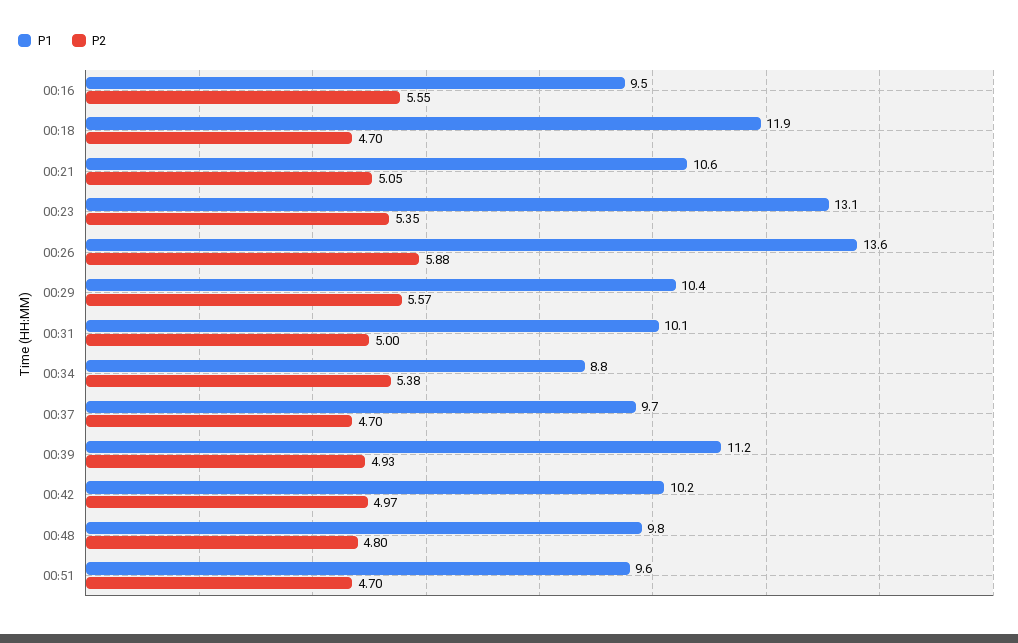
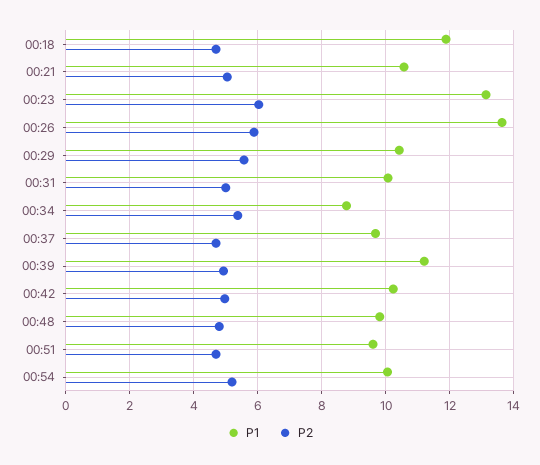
P1, 00:16: 9.5 -> none
P2, 00:16: 5.55 -> none
P2, 00:23: 5.35 -> 6
P1, 00:54: none -> 10
P2, 00:54: none -> 5.2

